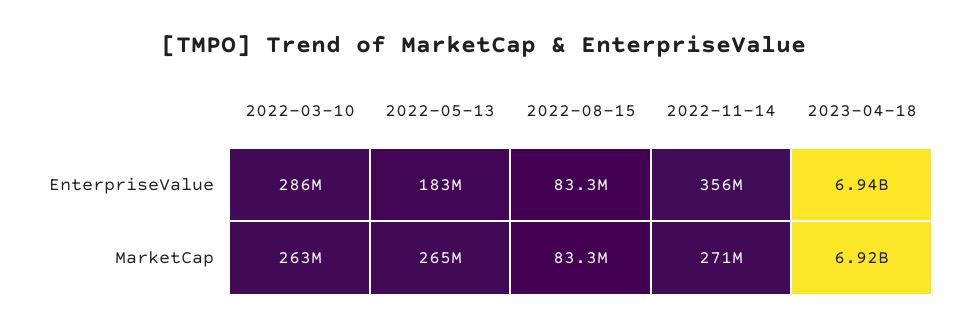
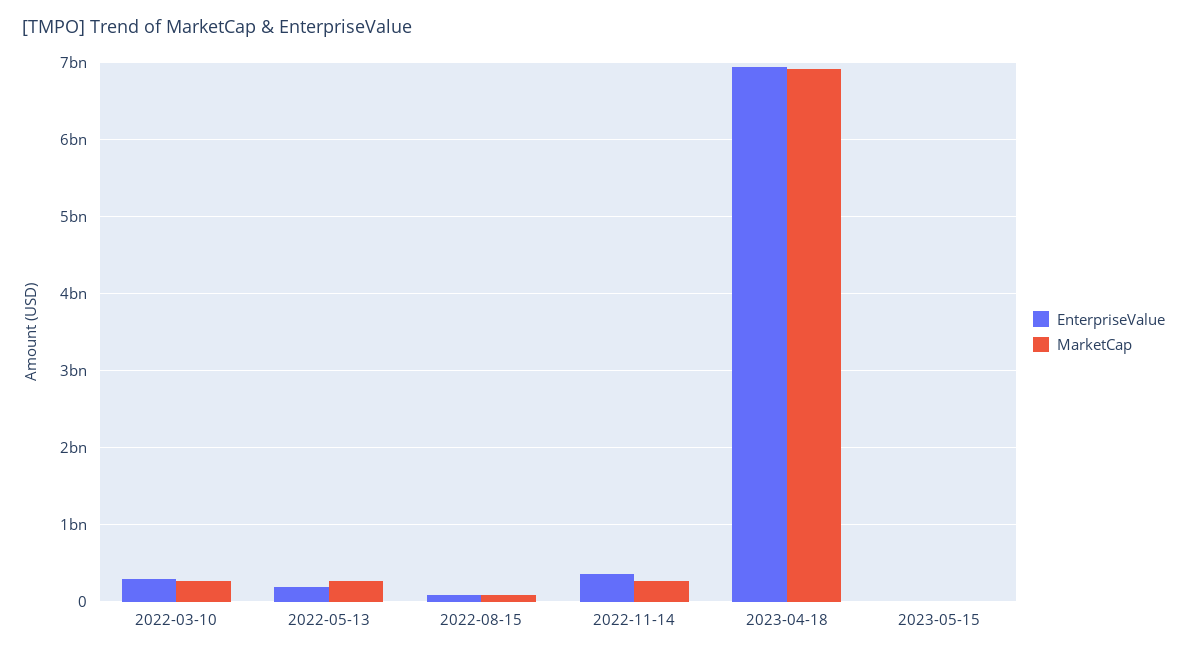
EnterpriseValue, 2023-05-15: none -> 0
MarketCap, 2023-05-15: none -> 0

